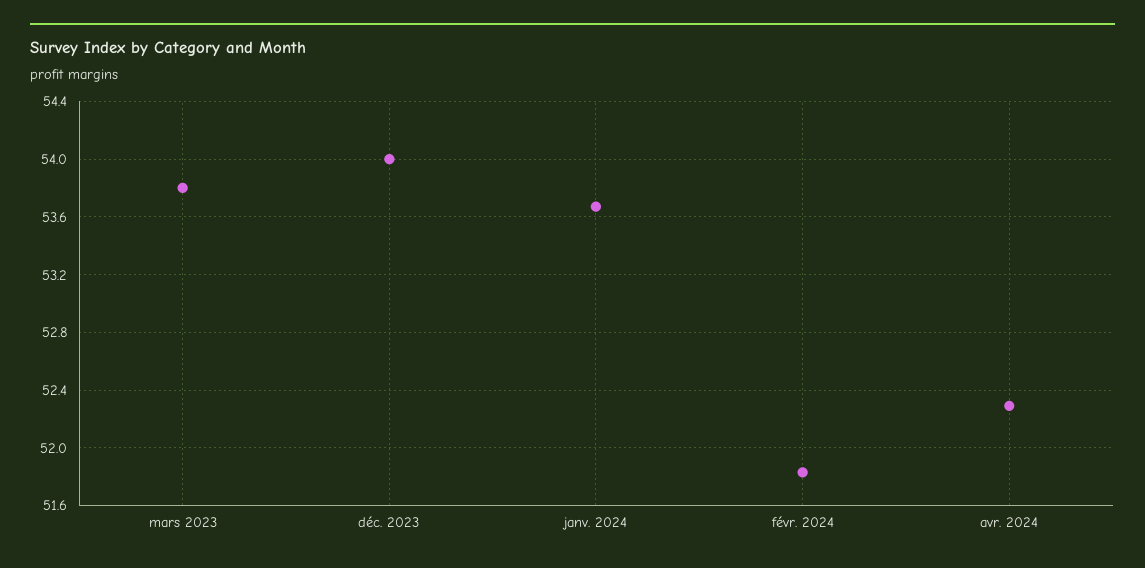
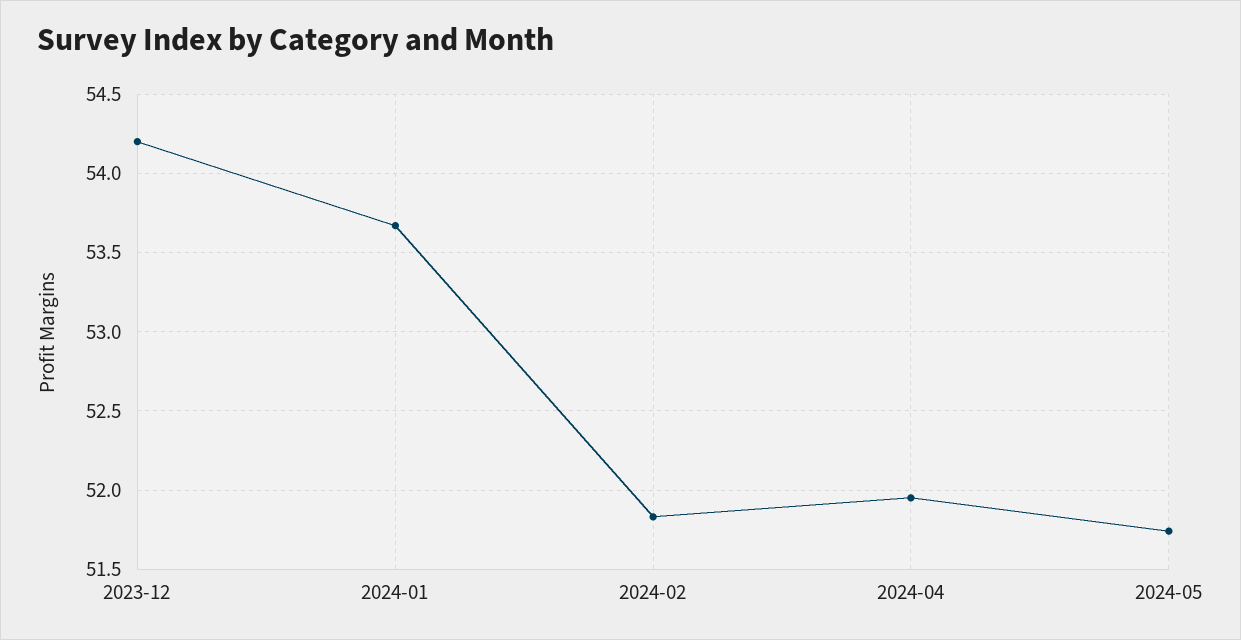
mars 2023: 53.8 -> none
déc. 2023: 54 -> 54.2
avr. 2024: 52.3 -> 51.95
2024-05: none -> 51.75

